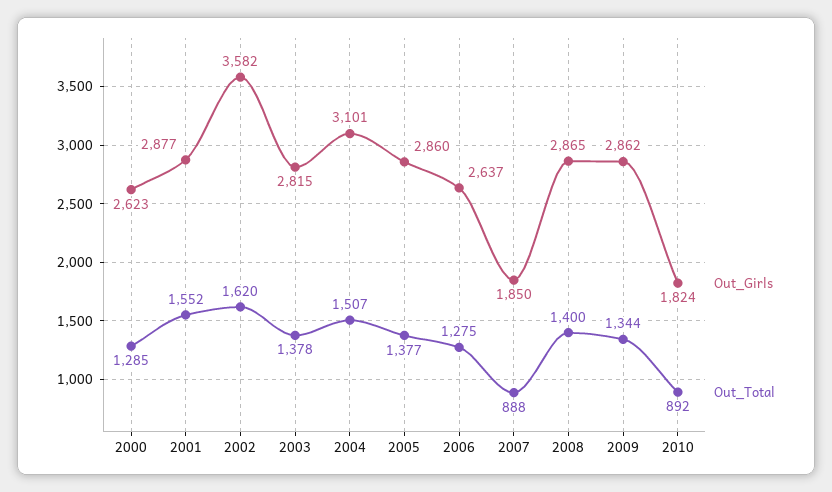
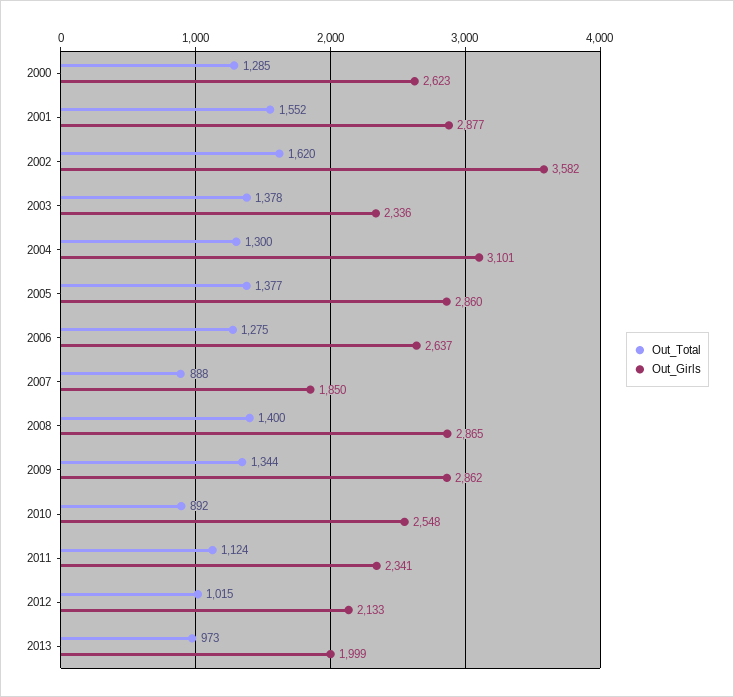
Out_Girls, 2003: 2815 -> 2336
Out_Total, 2004: 1507 -> 1300
Out_Girls, 2010: 1824 -> 2548
Out_Total, 2011: none -> 1124
Out_Girls, 2011: none -> 2341
Out_Total, 2012: none -> 1015
Out_Girls, 2012: none -> 2133
Out_Total, 2013: none -> 973
Out_Girls, 2013: none -> 1999

